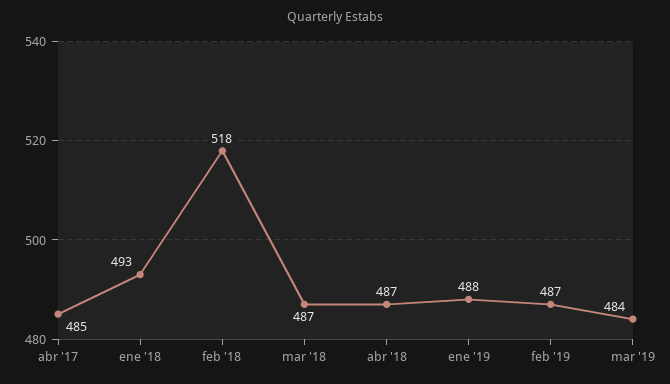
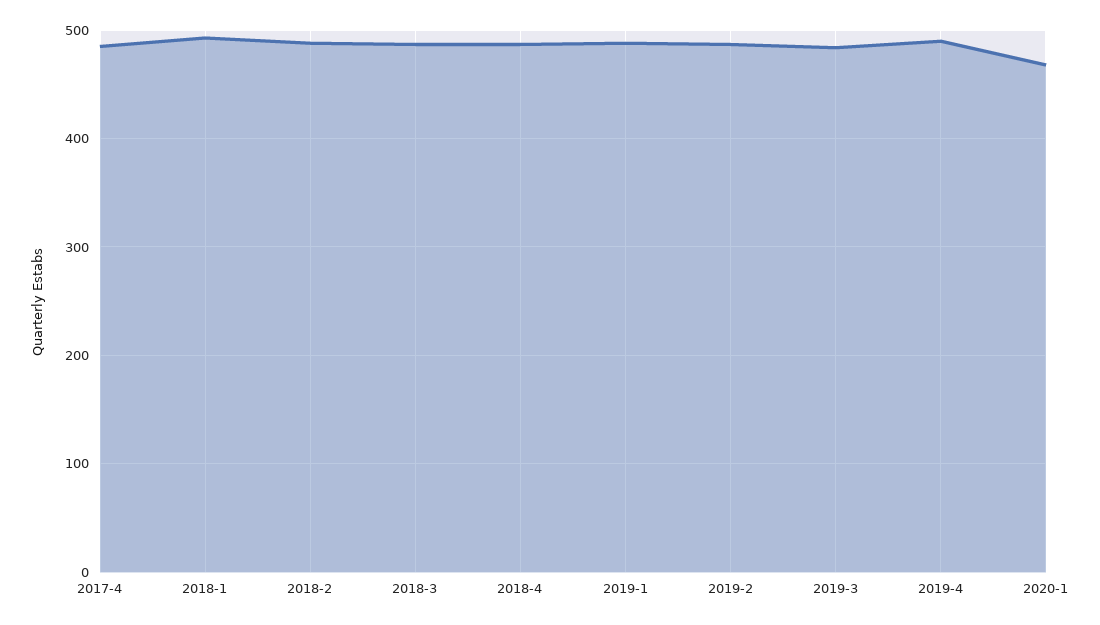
feb '18: 518 -> 490
2019-4: none -> 490
2020-1: none -> 470

